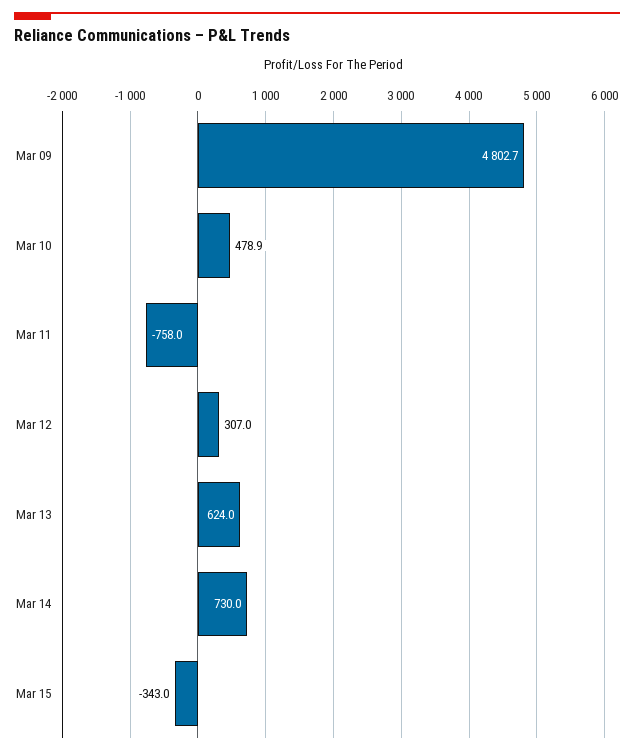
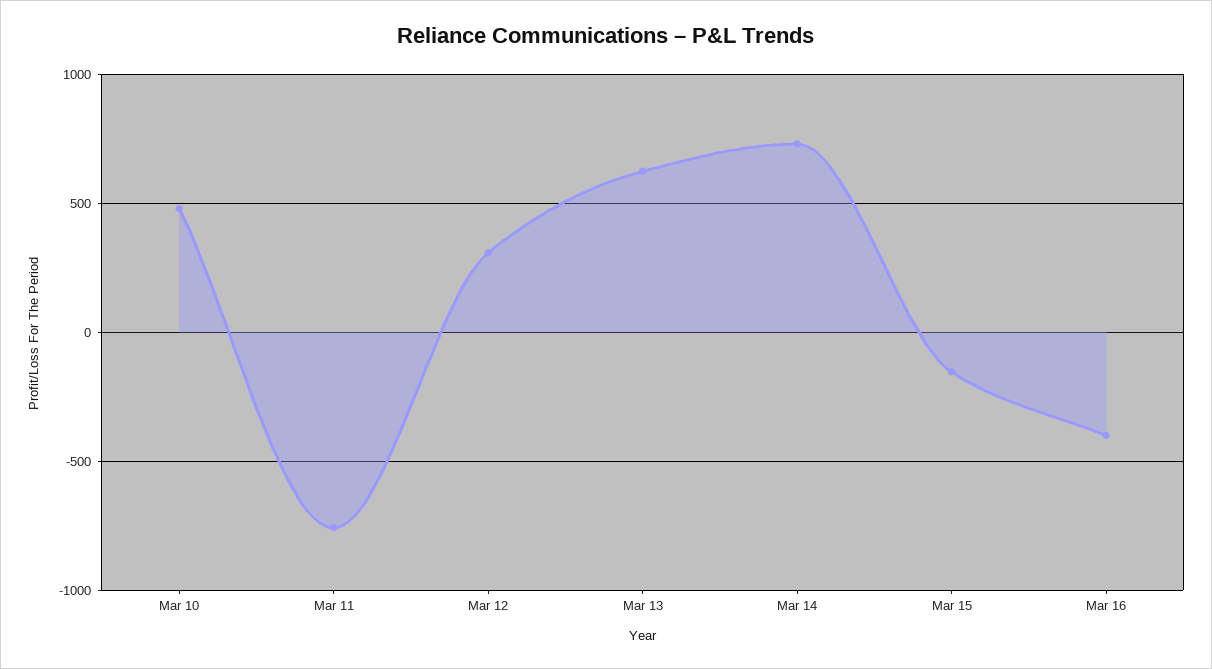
Mar 09: 4802.7 -> none
Mar 15: -343 -> -150
Mar 16: none -> -400

